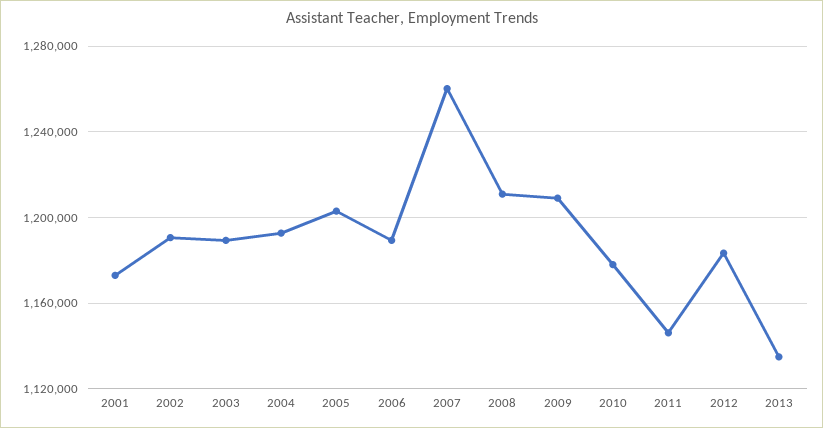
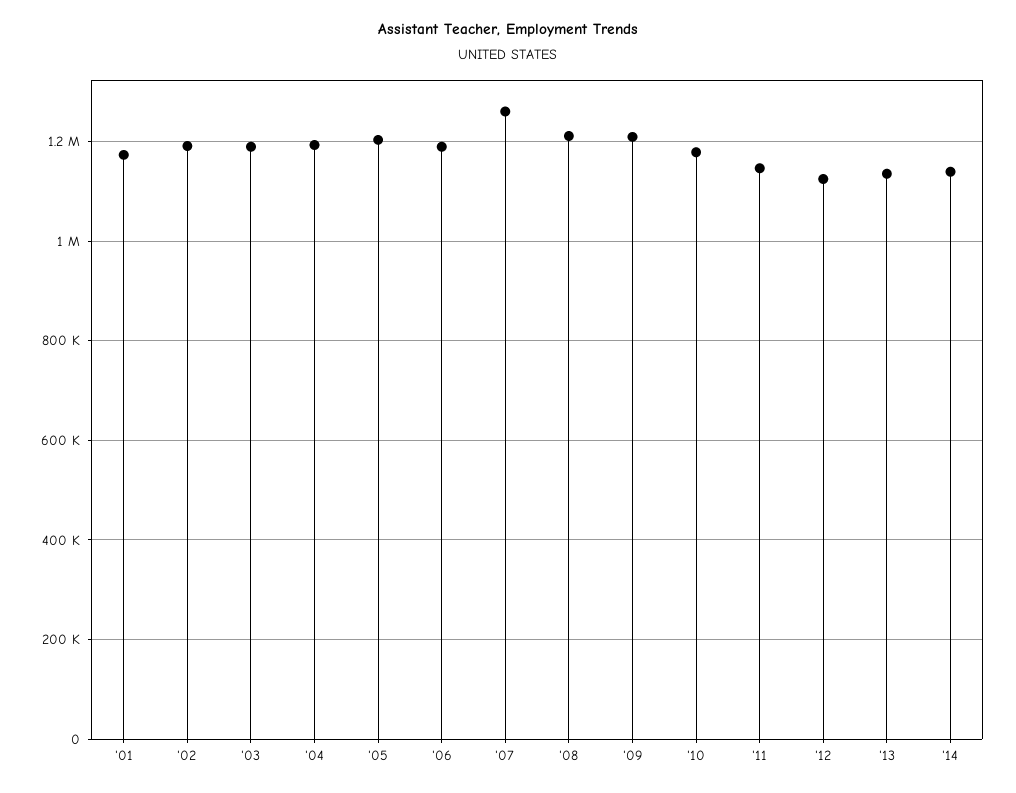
2012: 1185000 -> 1120000
'14: none -> 1140000

